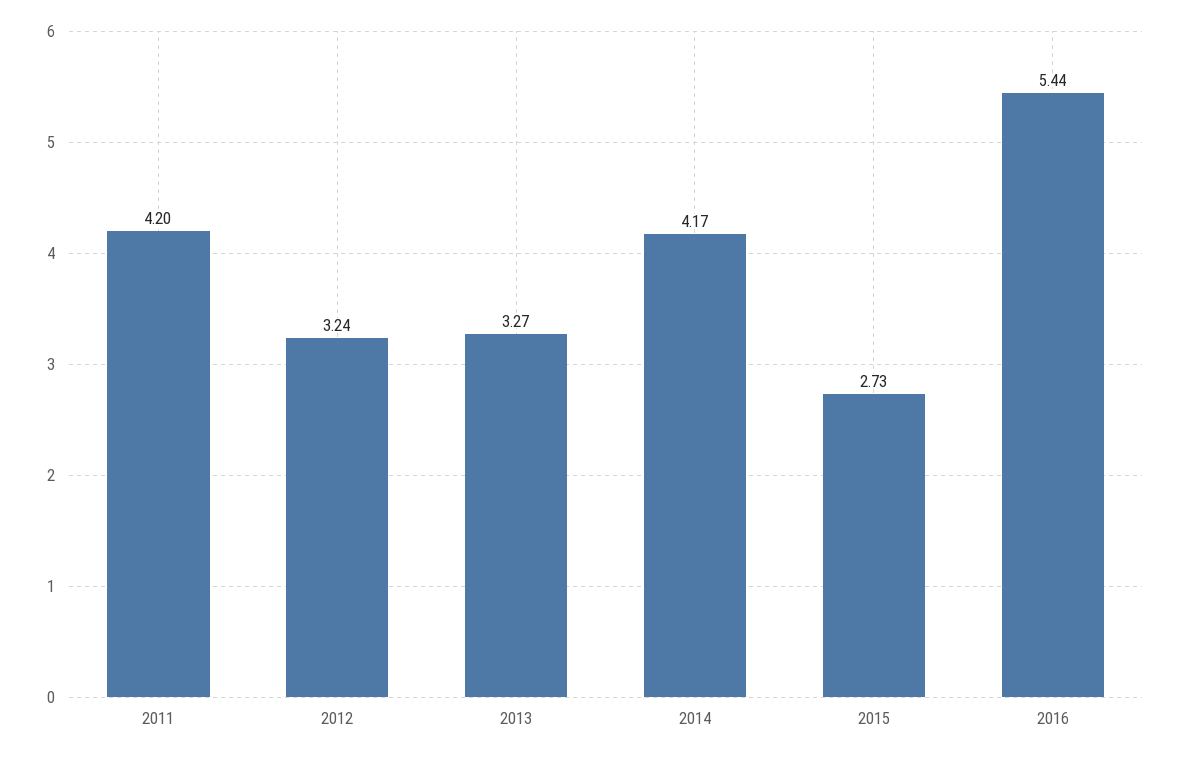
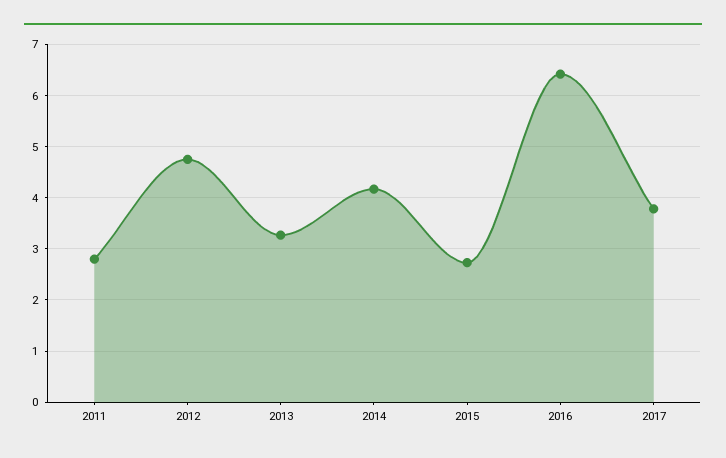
2011: 4.2 -> 2.8
2012: 3.24 -> 4.8
2016: 5.44 -> 6.4
2017: none -> 3.8

